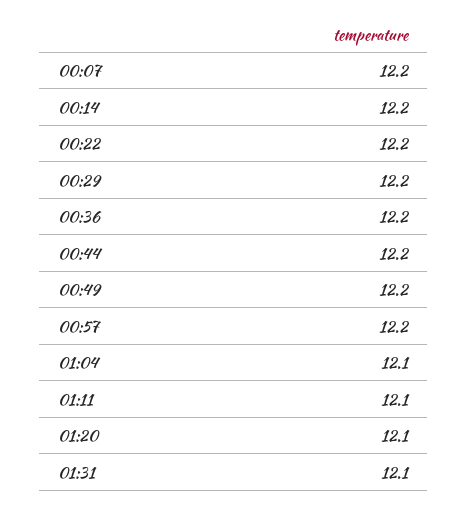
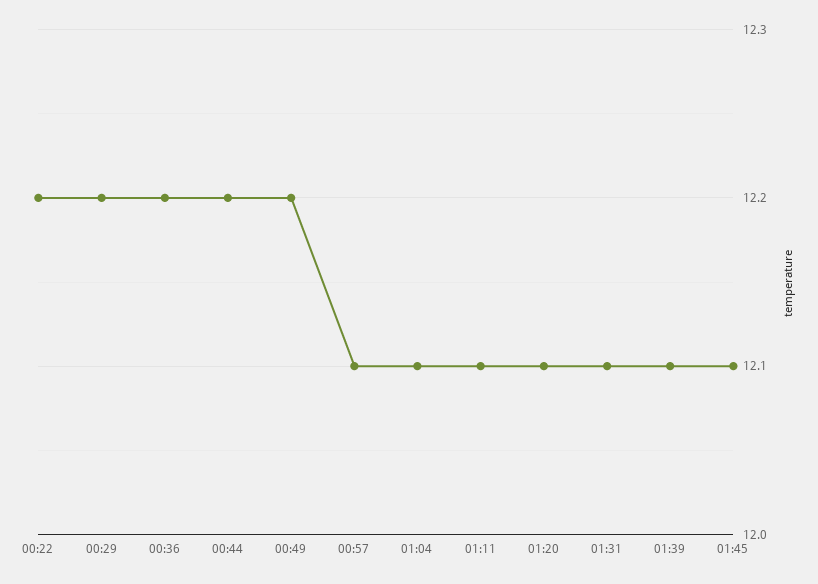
00:07: 12.2 -> none
00:14: 12.2 -> none
00:57: 12.2 -> 12.1
01:39: none -> 12.1
01:45: none -> 12.1

